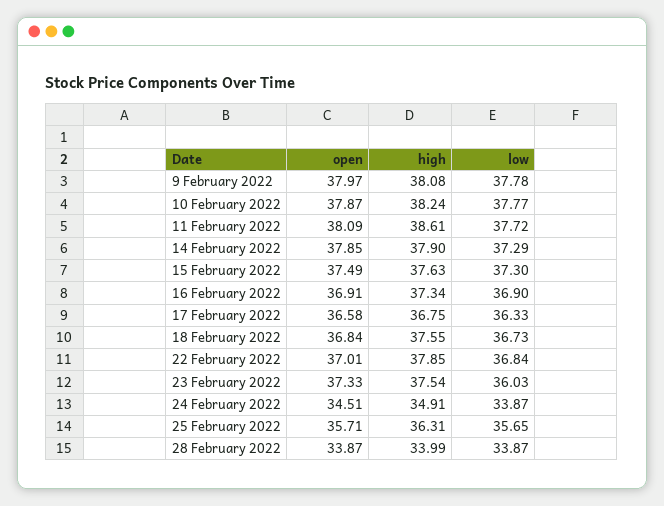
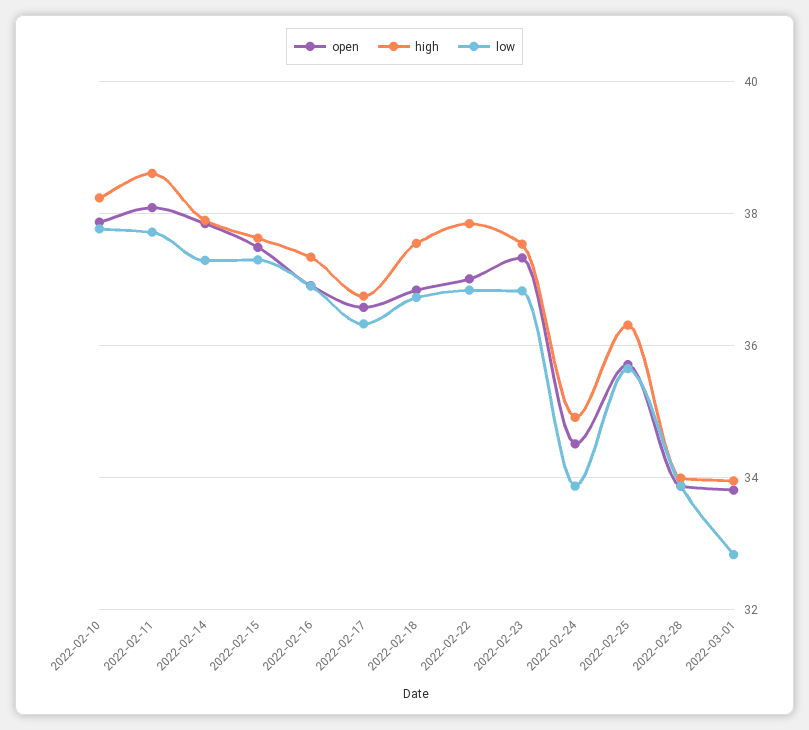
open, 9 February 2022: 37.97 -> none
high, 9 February 2022: 38.08 -> none
low, 9 February 2022: 37.78 -> none
low, 23 February 2022: 36.03 -> 36.8
open, 2022-03-01: none -> 33.8
high, 2022-03-01: none -> 34
low, 2022-03-01: none -> 32.8

